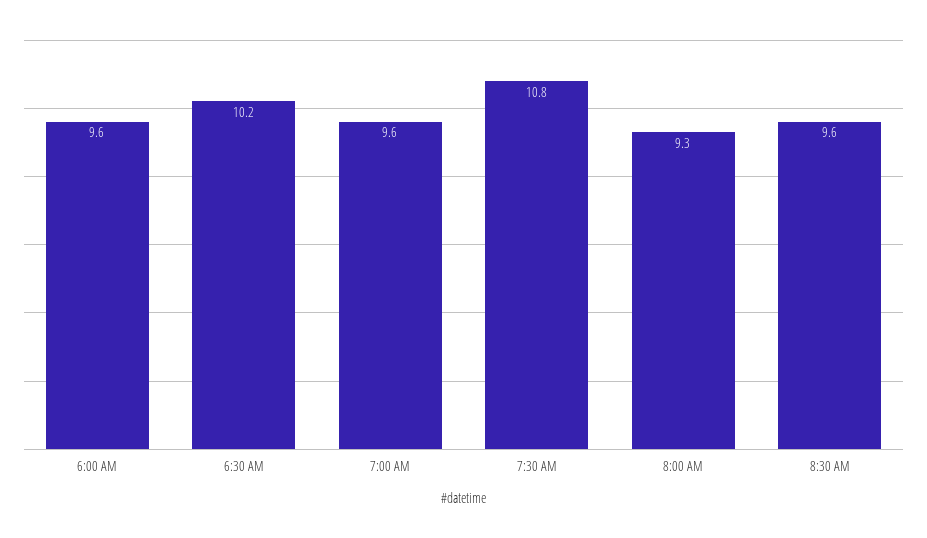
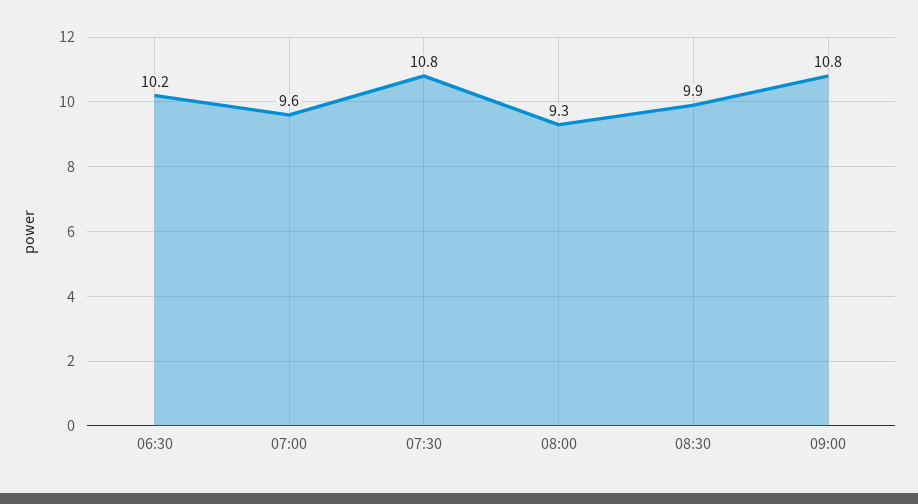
6:00 AM: 9.6 -> none
8:30 AM: 9.6 -> 9.9
09:00: none -> 10.8

